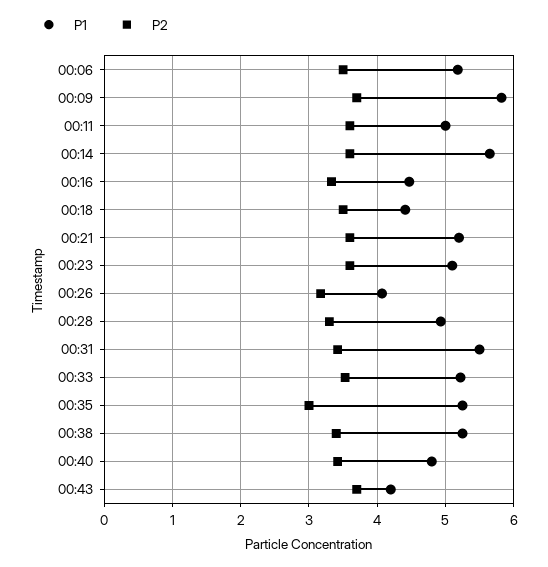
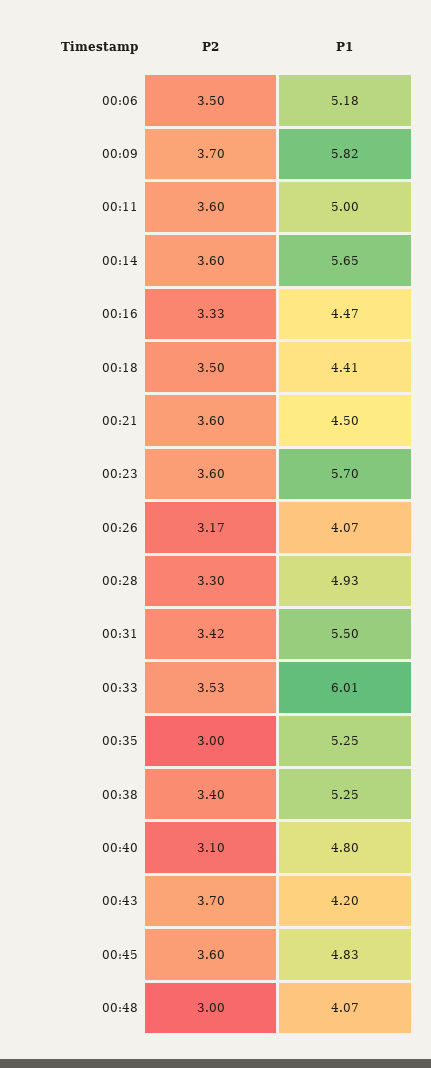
P1, 00:21: 5.2 -> 4.5
P1, 00:23: 5.1 -> 5.7
P1, 00:33: 5.2 -> 6.01
P2, 00:40: 3.4 -> 3.1
P2, 00:45: none -> 3.6
P1, 00:45: none -> 4.83
P2, 00:48: none -> 3
P1, 00:48: none -> 4.07

